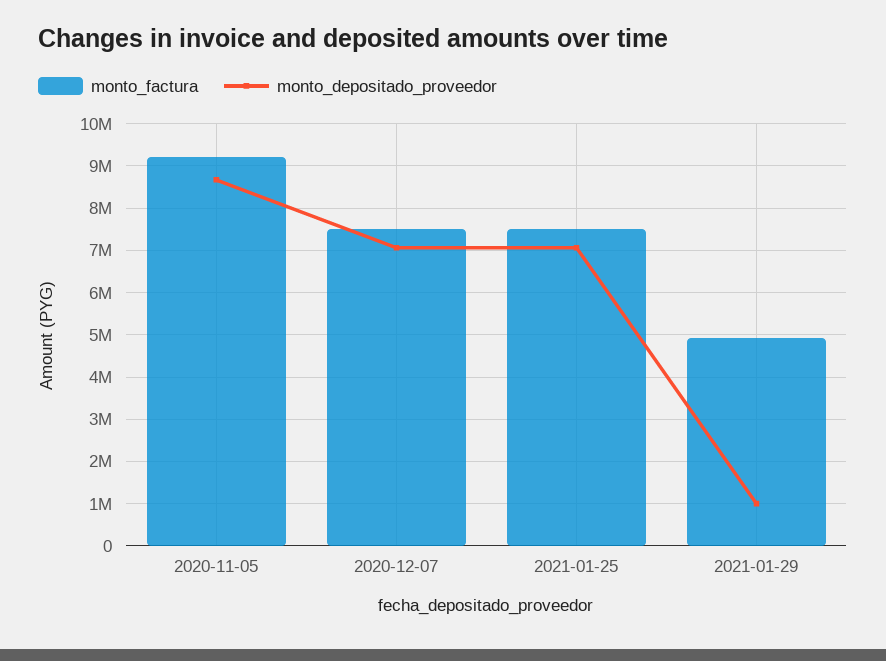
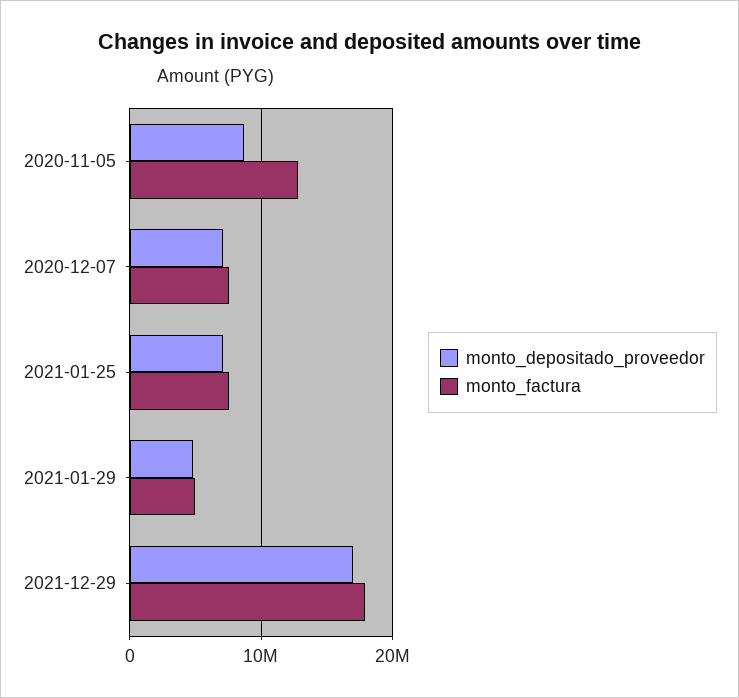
monto_factura, 2020-11-05: 9200000 -> 13000000
monto_depositado_proveedor, 2021-01-29: 1000000 -> 5000000
monto_depositado_proveedor, 2021-12-29: none -> 17000000
monto_factura, 2021-12-29: none -> 18000000

